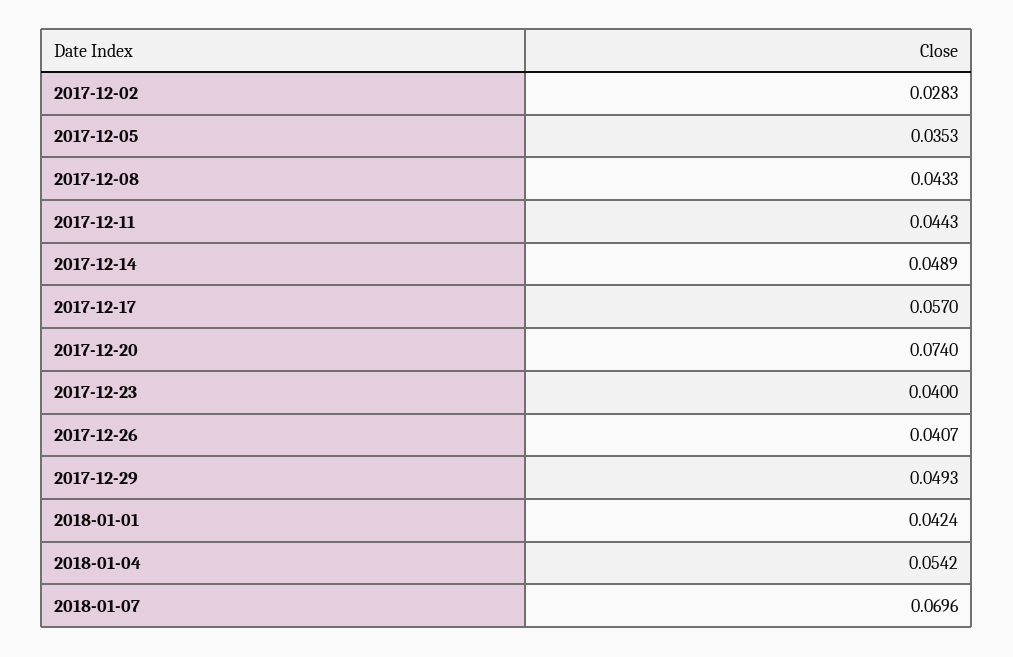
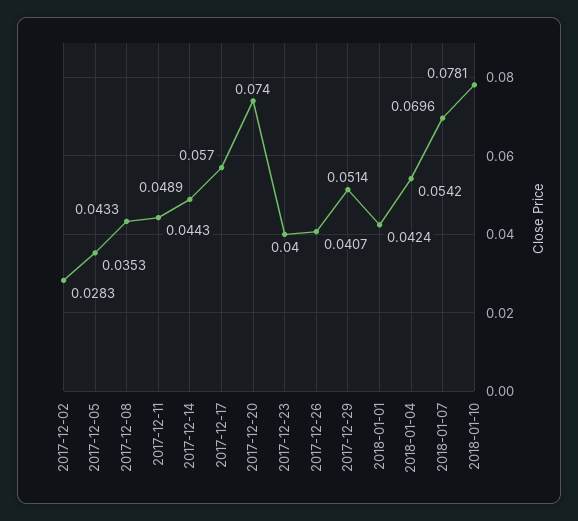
2017-12-29: 0.0493 -> 0.0514
2018-01-10: none -> 0.0781

